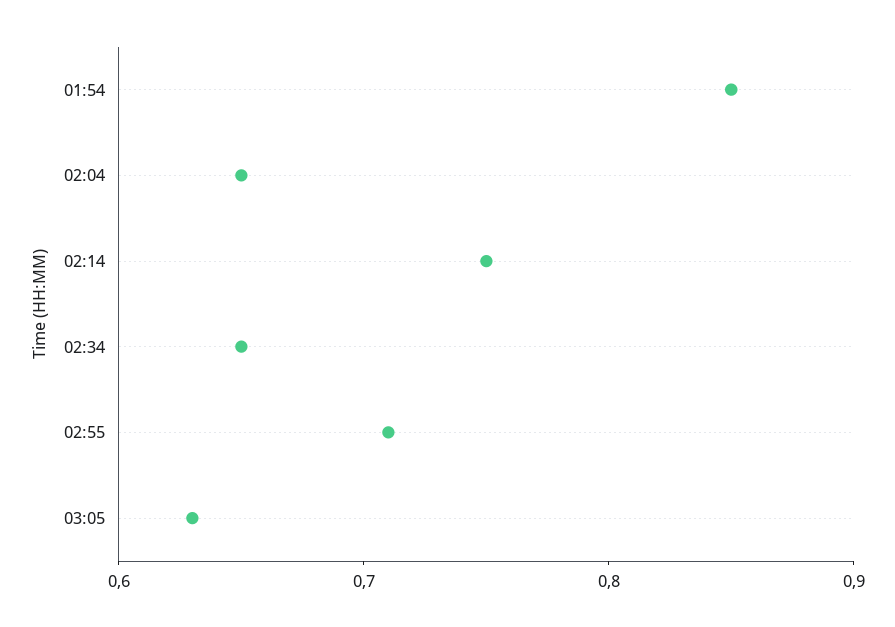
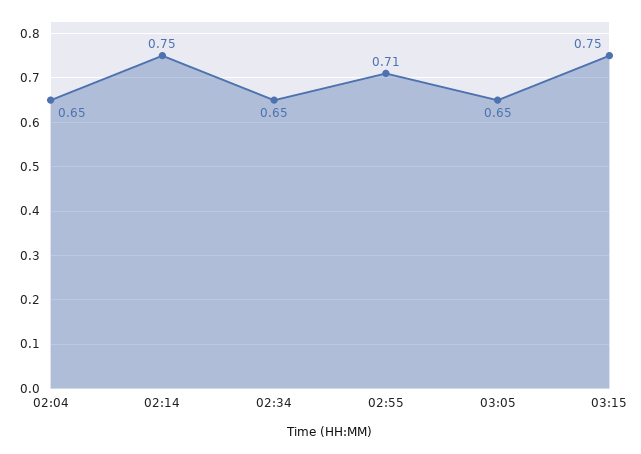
01:54: 0.85 -> none
03:05: 0.63 -> 0.65
03:15: none -> 0.75

